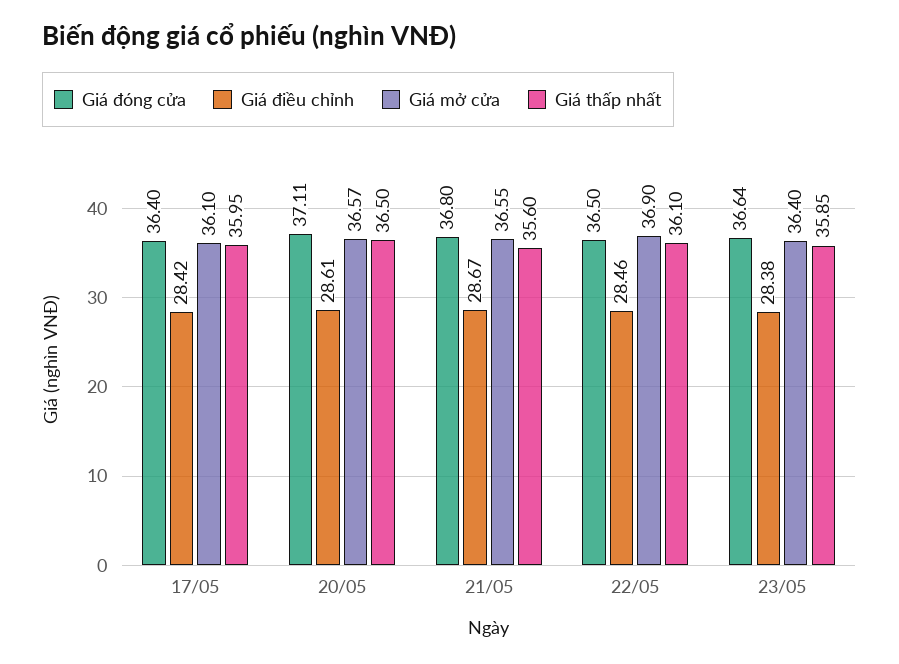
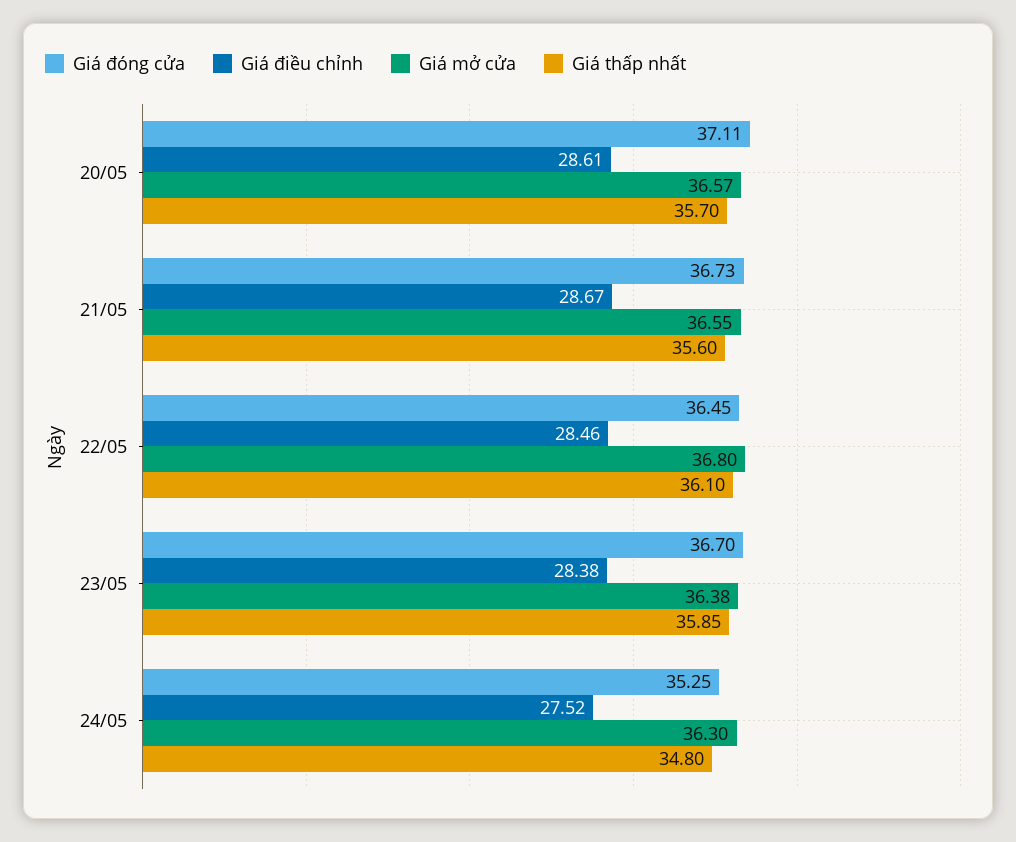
Giá đóng cửa, 17/05: 36.4 -> none
Giá điều chỉnh, 17/05: 28.42 -> none
Giá mở cửa, 17/05: 36.1 -> none
Giá thấp nhất, 17/05: 35.95 -> none
Giá thấp nhất, 20/05: 36.5 -> 35.7
Giá đóng cửa, 21/05: 36.8 -> 36.73
Giá đóng cửa, 22/05: 36.5 -> 36.45
Giá mở cửa, 22/05: 36.9 -> 36.8
Giá đóng cửa, 23/05: 36.64 -> 36.7
Giá mở cửa, 23/05: 36.4 -> 36.38
Giá đóng cửa, 24/05: none -> 35.25
Giá điều chỉnh, 24/05: none -> 27.52
Giá mở cửa, 24/05: none -> 36.3
Giá thấp nhất, 24/05: none -> 34.8

